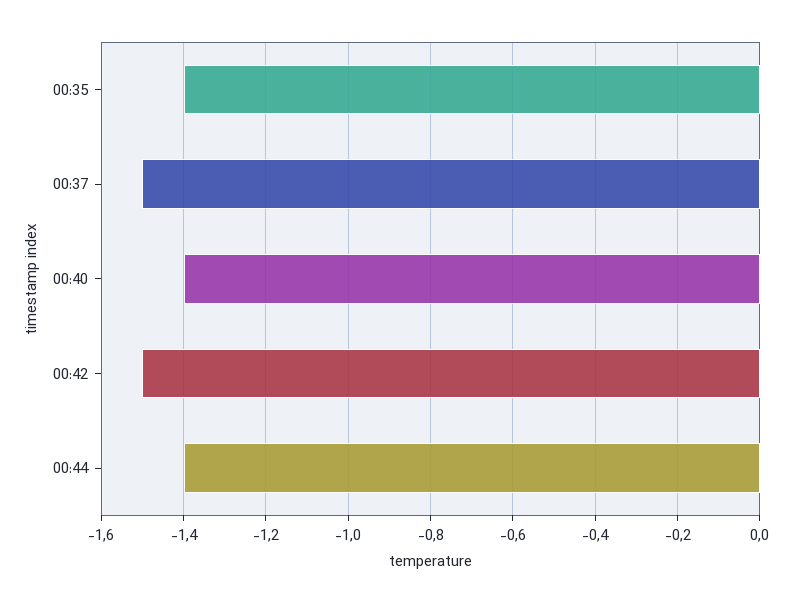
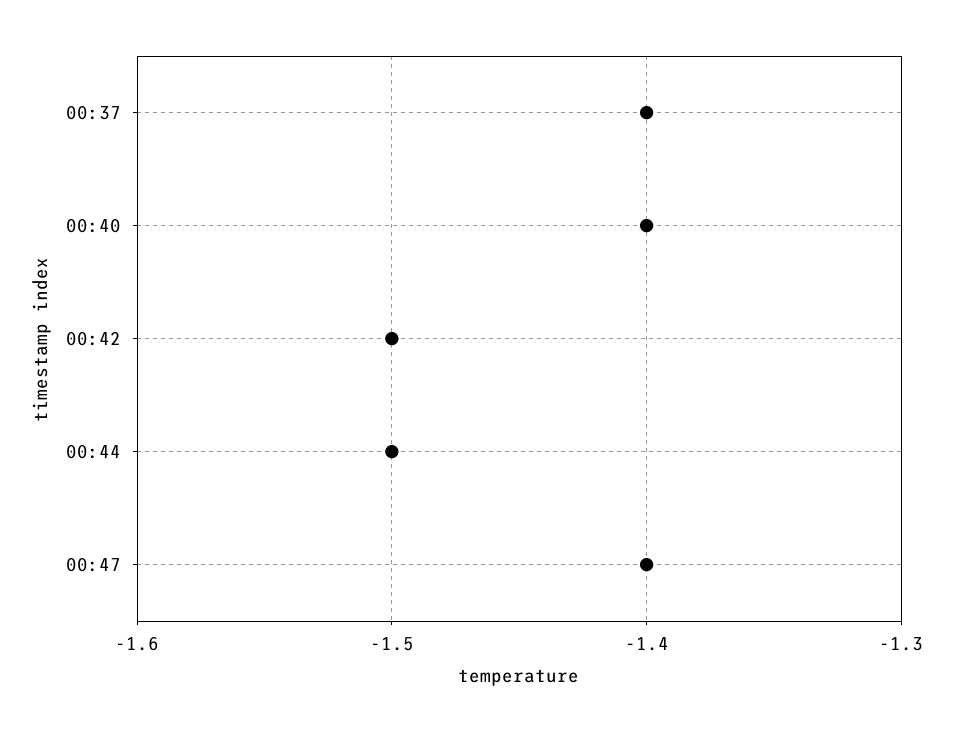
00:35: -1.4 -> none
00:37: -1.5 -> -1.4
00:44: -1.4 -> -1.5
00:47: none -> -1.4

